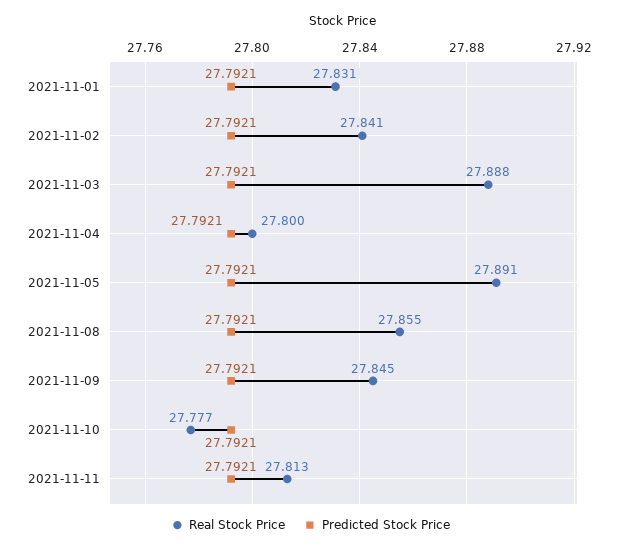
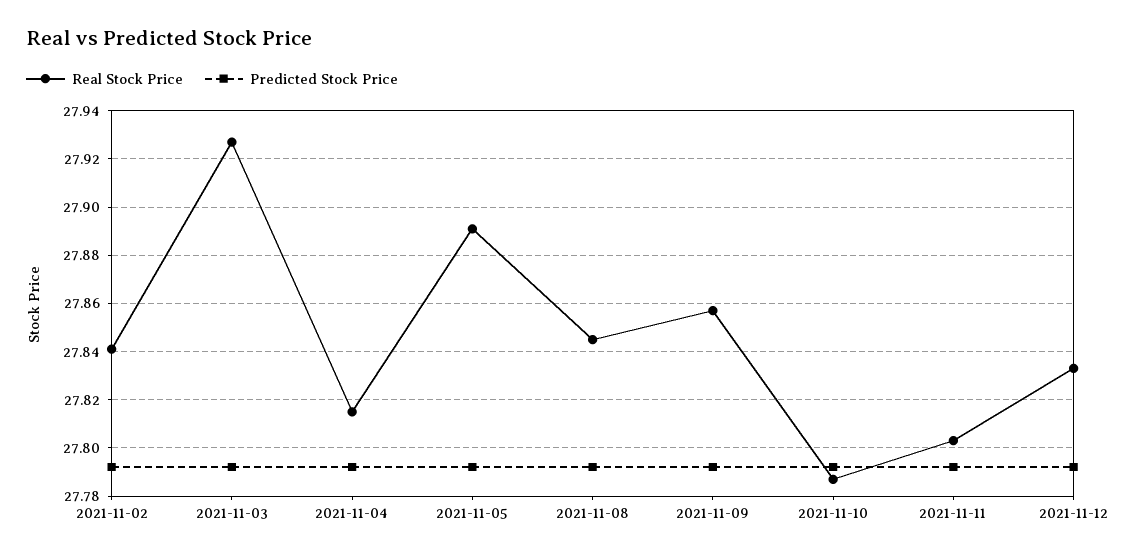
Real Stock Price, 2021-11-01: 27.831 -> none
Predicted Stock Price, 2021-11-01: 27.7921 -> none
Real Stock Price, 2021-11-03: 27.888 -> 27.9275
Real Stock Price, 2021-11-04: 27.8 -> 27.815
Real Stock Price, 2021-11-08: 27.855 -> 27.845
Real Stock Price, 2021-11-09: 27.845 -> 27.8575
Real Stock Price, 2021-11-10: 27.777 -> 27.7875
Real Stock Price, 2021-11-11: 27.813 -> 27.8025
Real Stock Price, 2021-11-12: none -> 27.8325
Predicted Stock Price, 2021-11-12: none -> 27.7925

